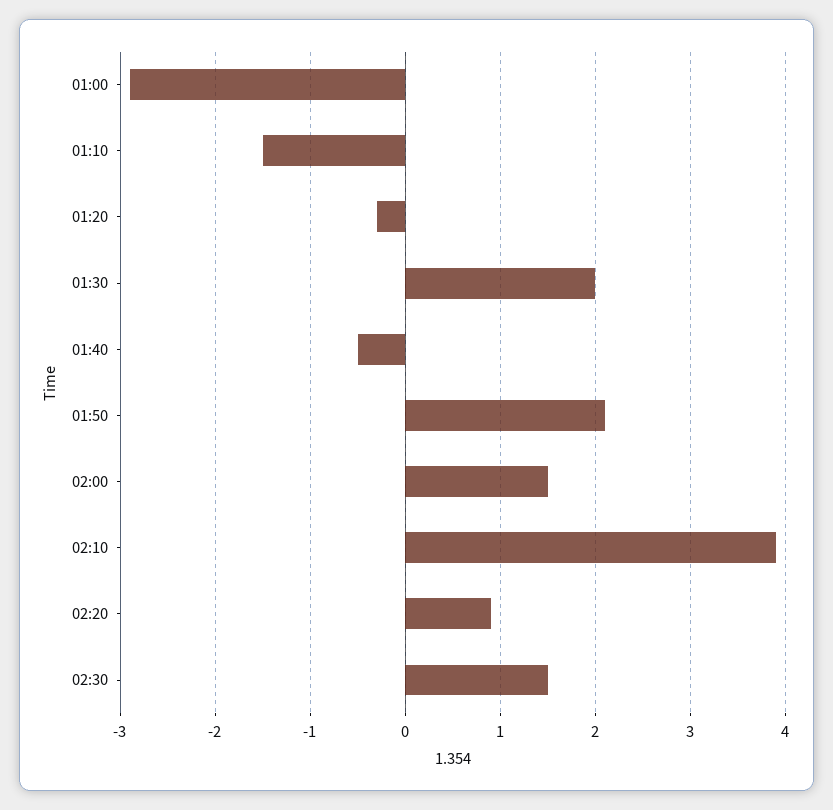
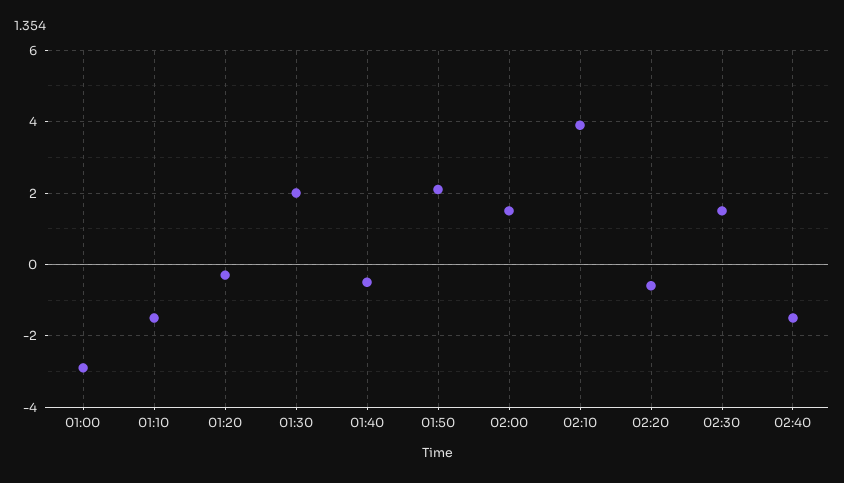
02:20: 0.9 -> -0.5
02:40: none -> -1.5

